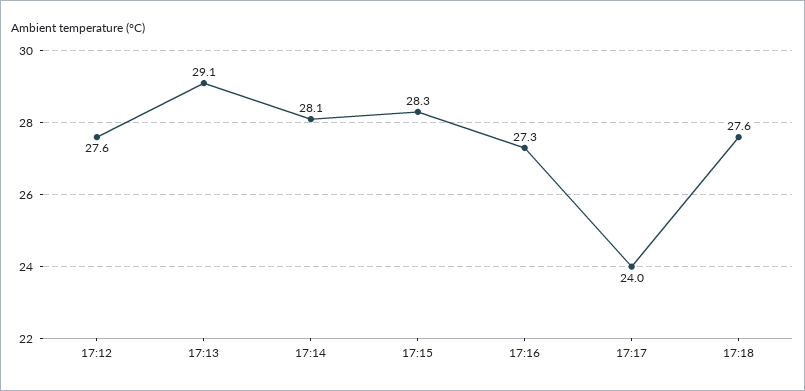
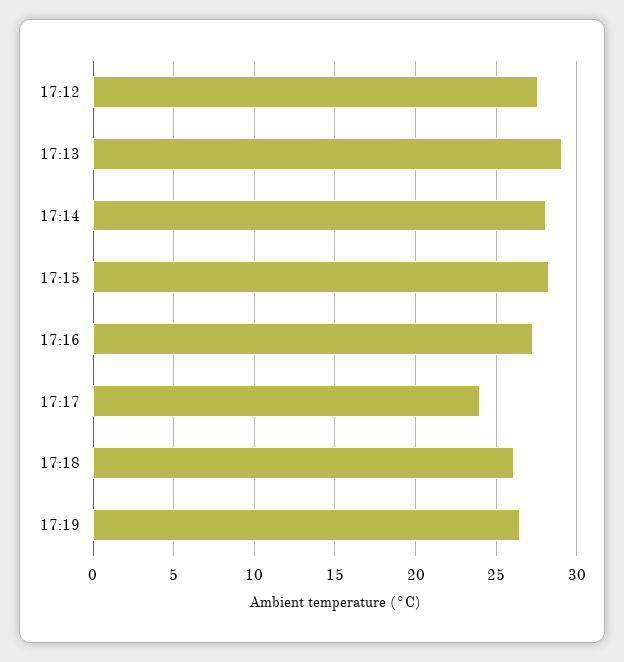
17:18: 27.6 -> 26
17:19: none -> 26.5

